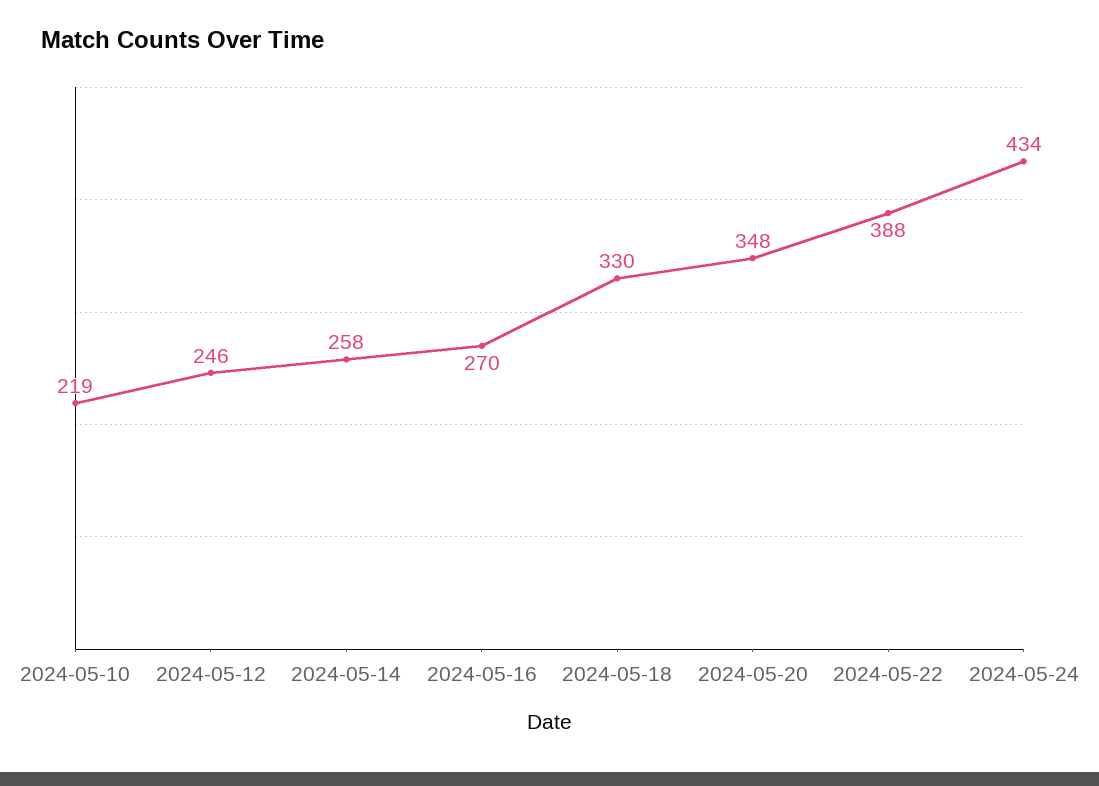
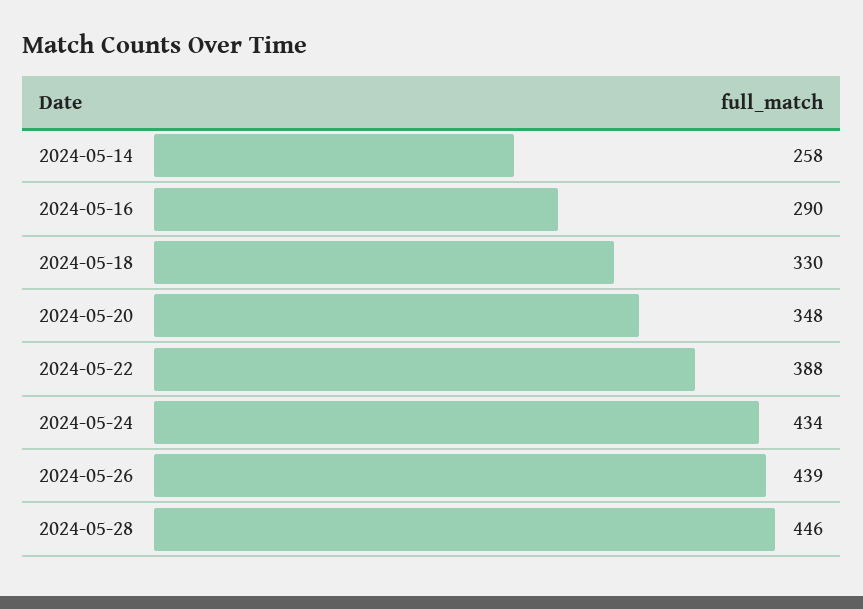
2024-05-10: 219 -> none
2024-05-12: 246 -> none
2024-05-16: 270 -> 290
2024-05-26: none -> 439
2024-05-28: none -> 446

